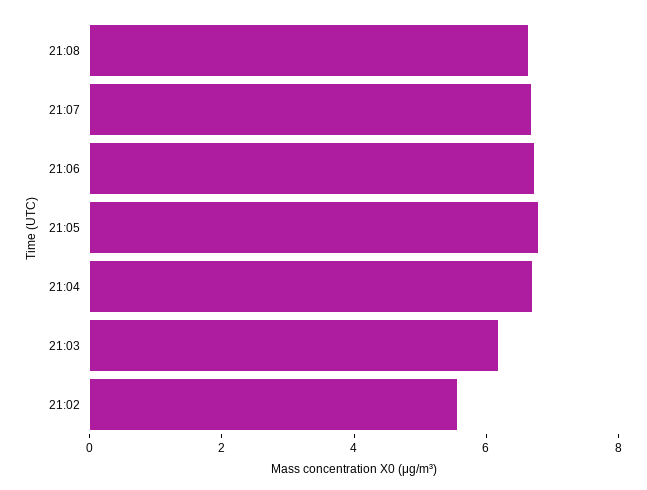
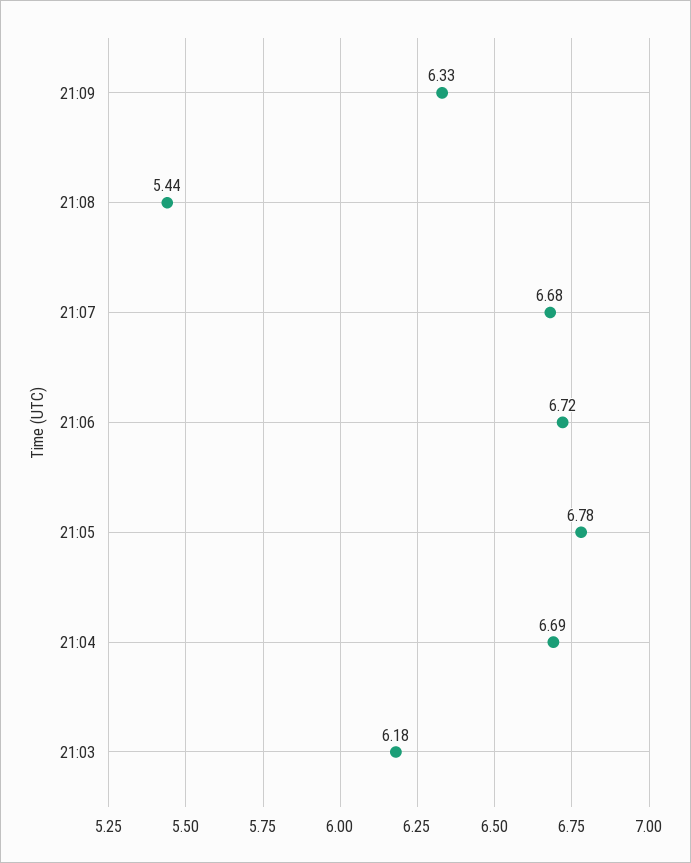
21:08: 6.5 -> 5.44
21:02: 5.5 -> none
21:09: none -> 6.33

